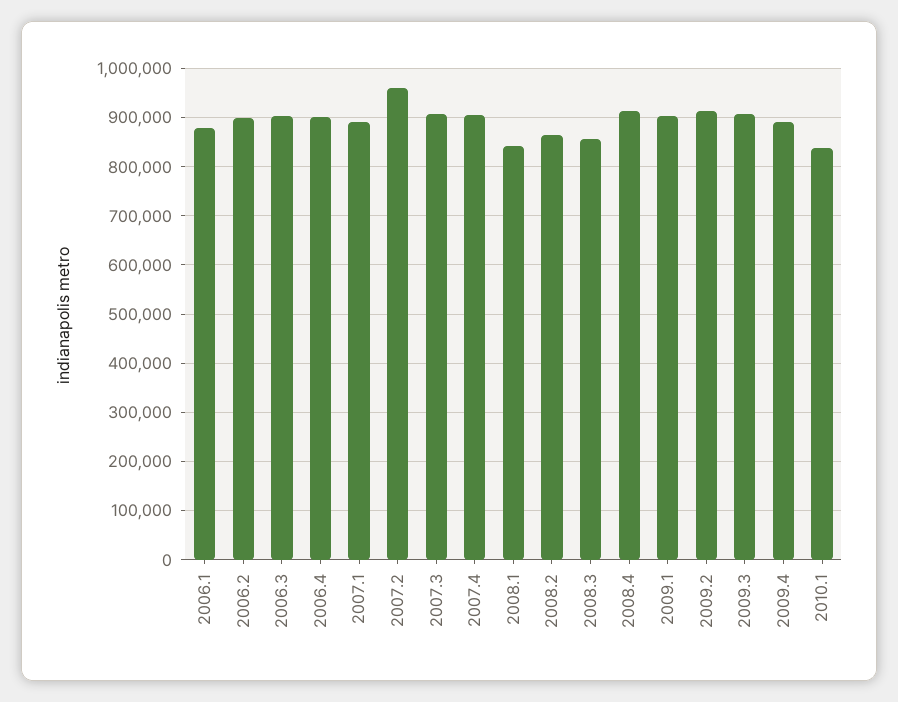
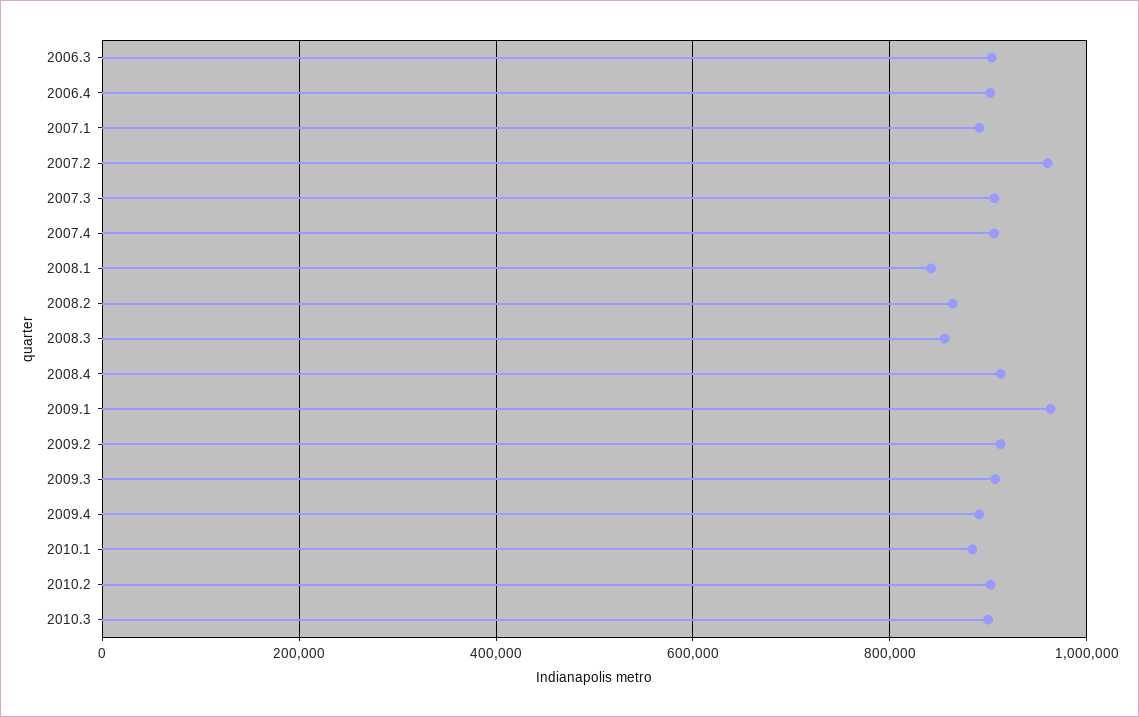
2006.1: 880000 -> none
2006.2: 900000 -> none
2009.1: 900000 -> 960000
2010.1: 840000 -> 880000
2010.2: none -> 900000
2010.3: none -> 900000

